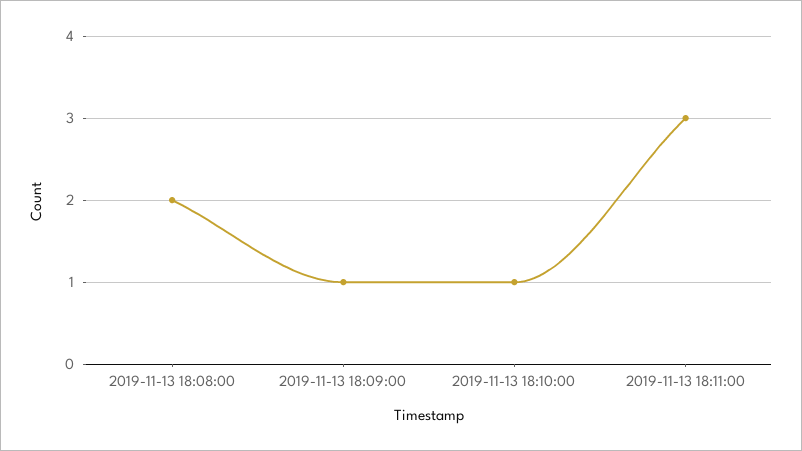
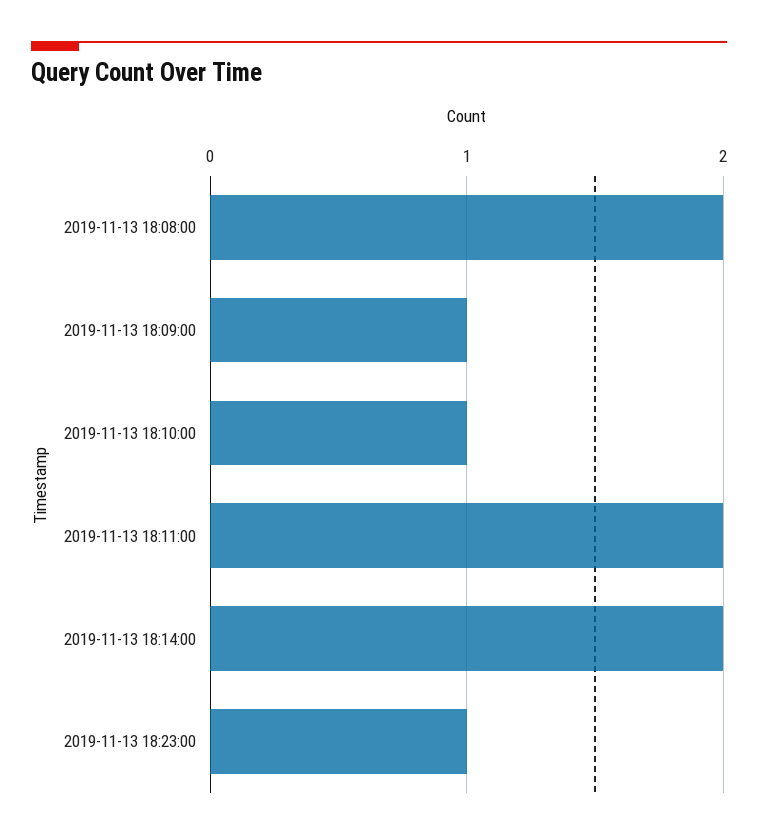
2019-11-13 18:11:00: 3 -> 2
2019-11-13 18:14:00: none -> 2
2019-11-13 18:23:00: none -> 1

